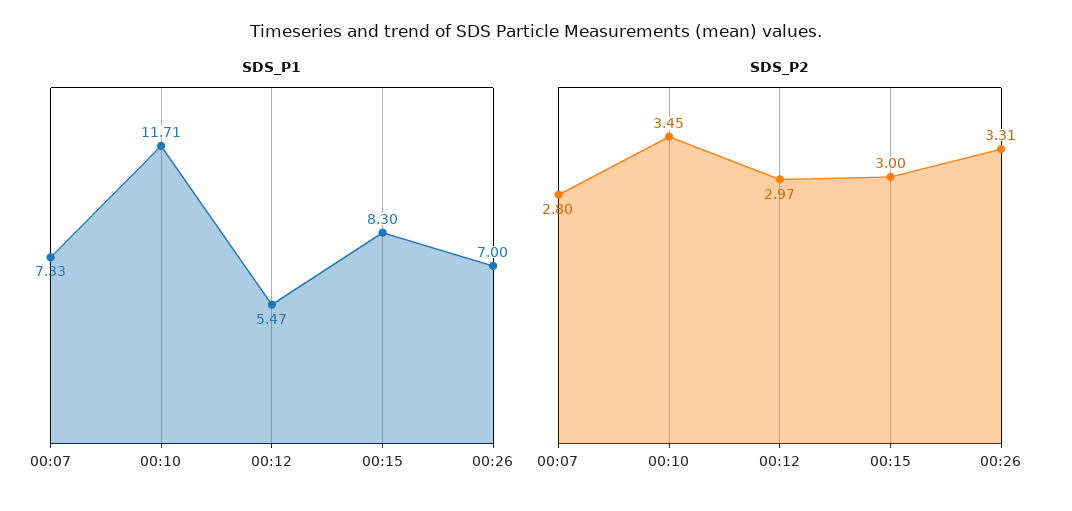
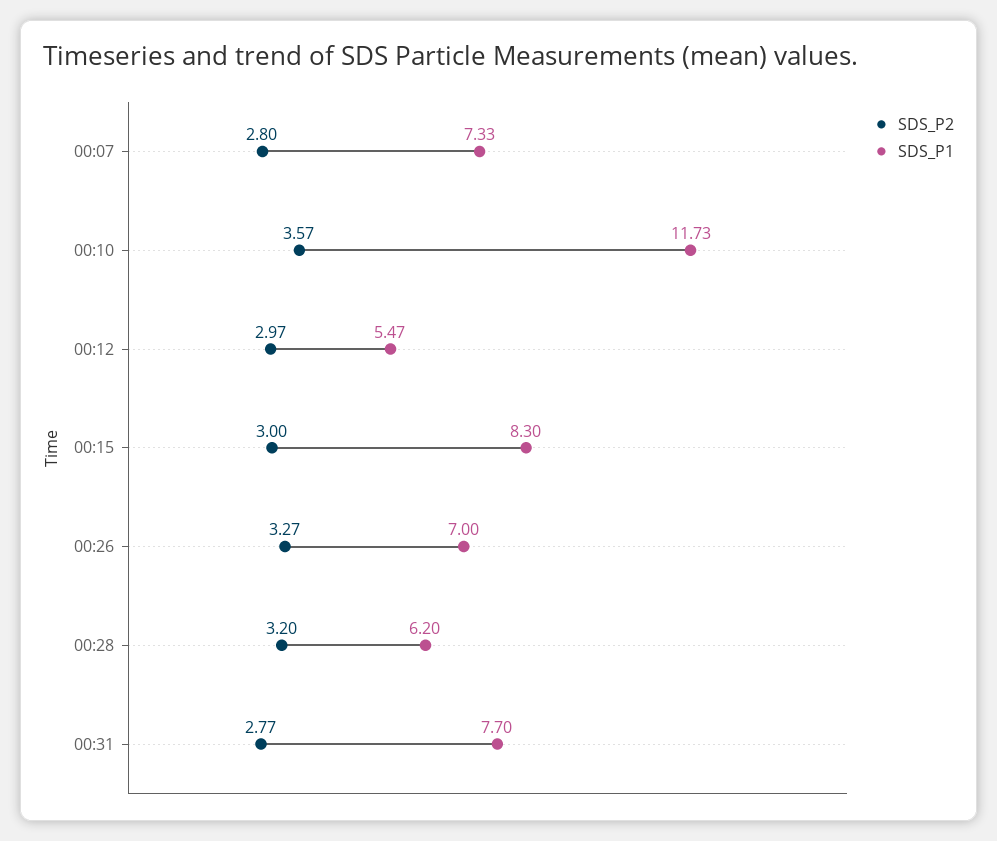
SDS_P1, 00:10: 11.71 -> 11.73
SDS_P2, 00:10: 3.45 -> 3.57
SDS_P2, 00:26: 3.31 -> 3.27
SDS_P2, 00:28: none -> 3.2
SDS_P1, 00:28: none -> 6.2
SDS_P2, 00:31: none -> 2.77
SDS_P1, 00:31: none -> 7.7

